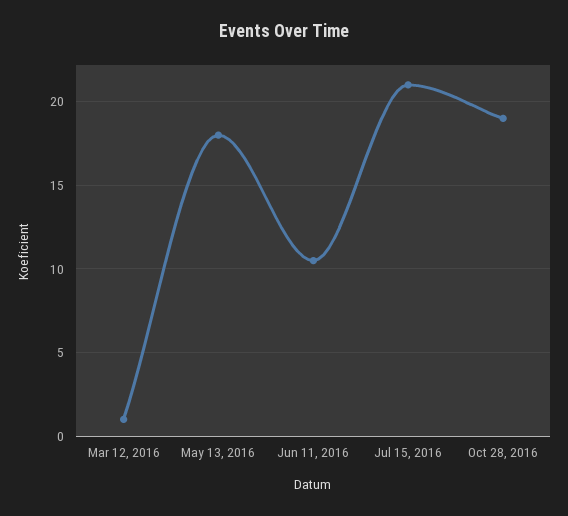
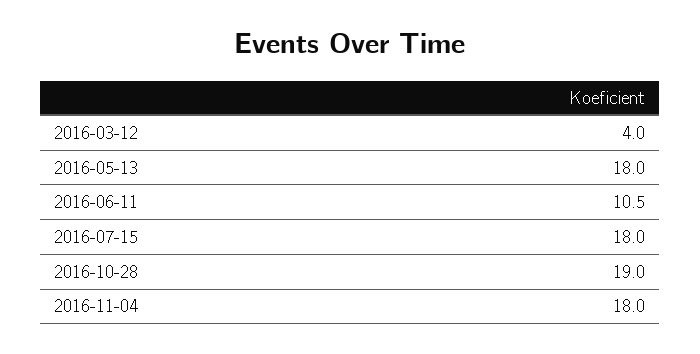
Mar 12, 2016: 1 -> 4
Jul 15, 2016: 21 -> 18
2016-11-04: none -> 18

